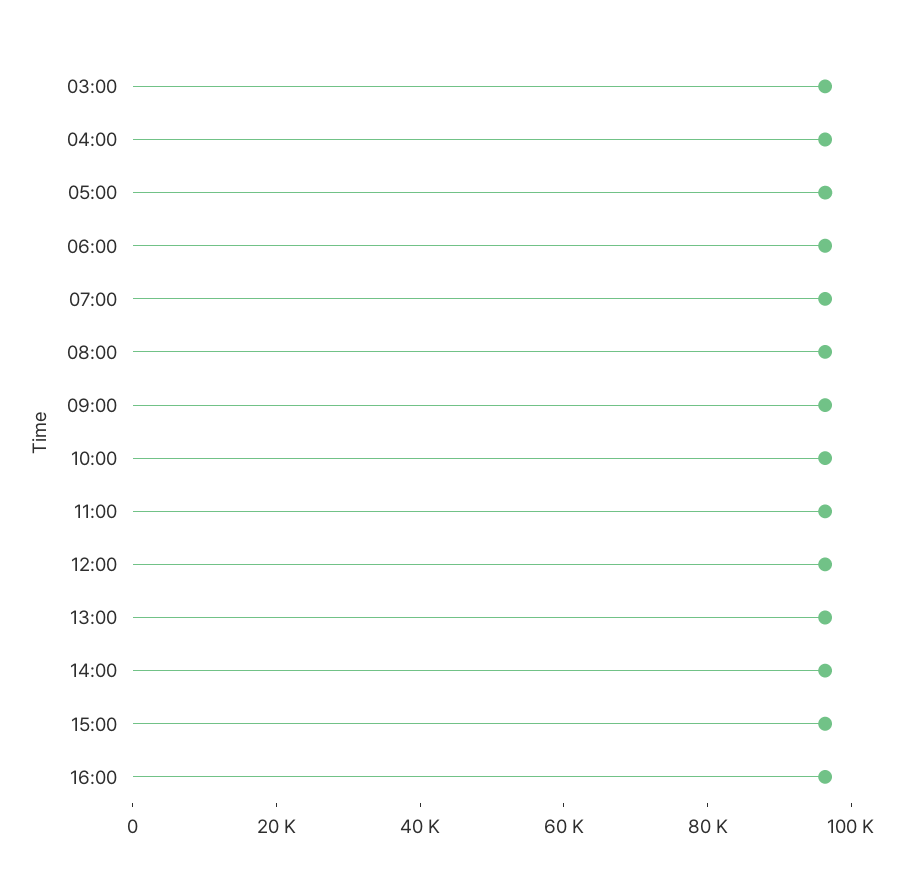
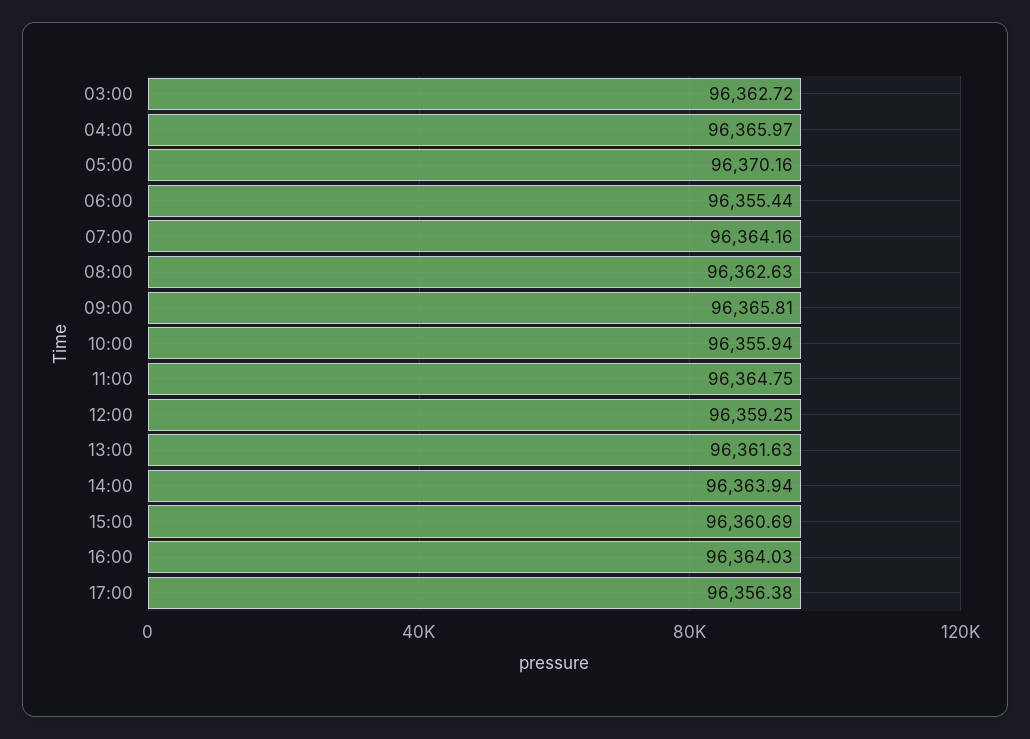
17:00: none -> 96356.38

